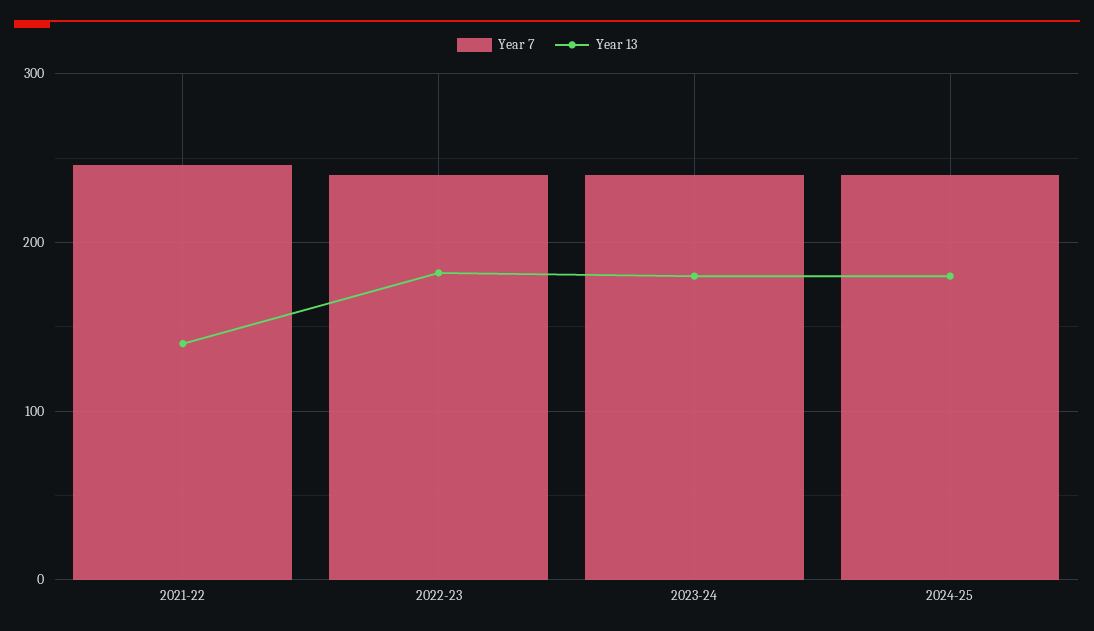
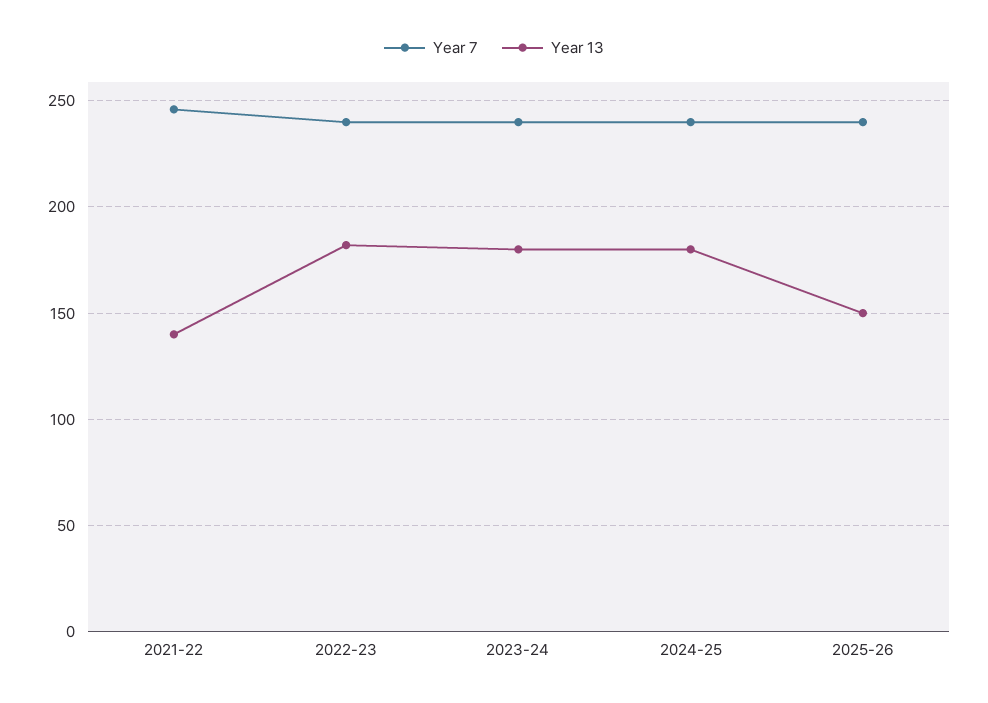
Year 7, 2025-26: none -> 240
Year 13, 2025-26: none -> 150

